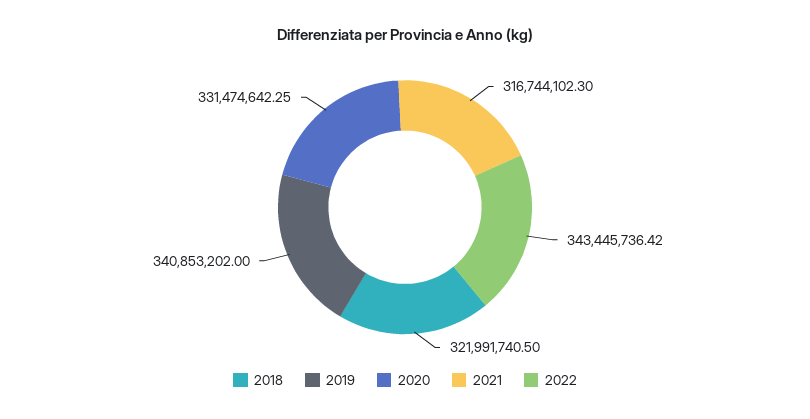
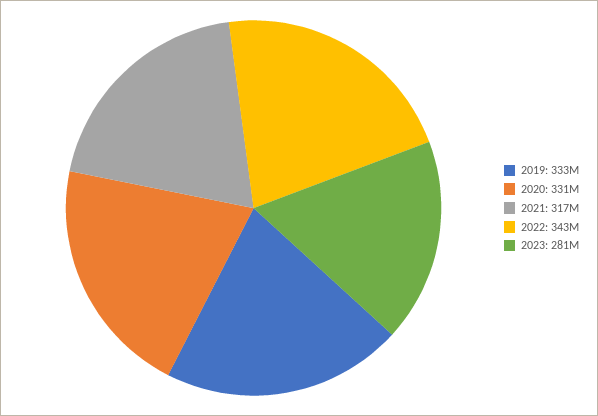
2018: 321991740.5 -> none
2019: 340853202 -> 333000000
2023: none -> 281000000

